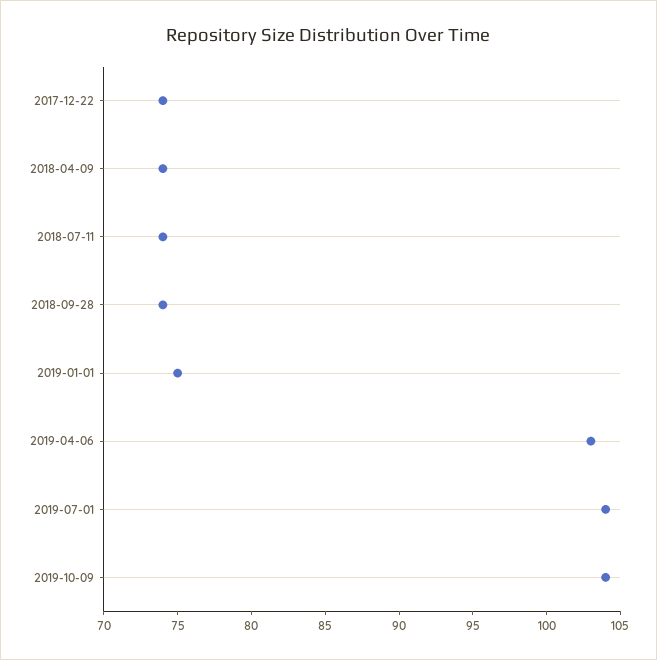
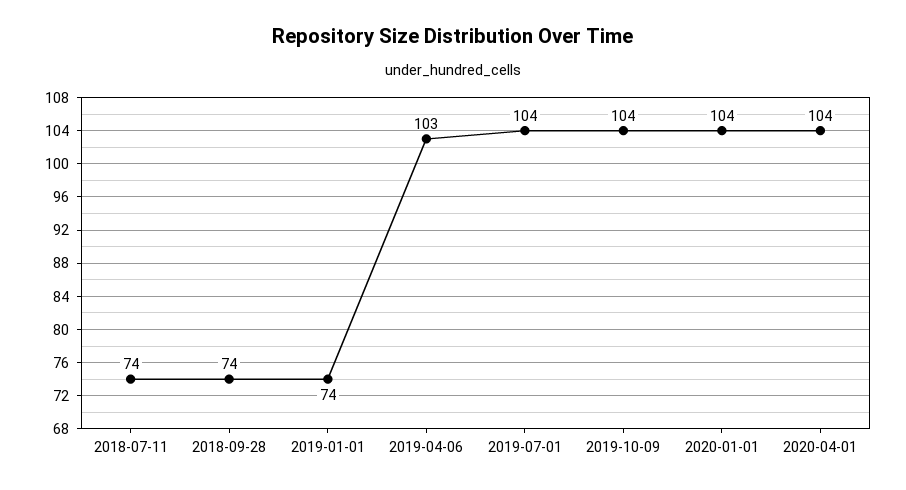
2017-12-22: 74 -> none
2018-04-09: 74 -> none
2019-01-01: 75 -> 74
2020-01-01: none -> 104
2020-04-01: none -> 104

